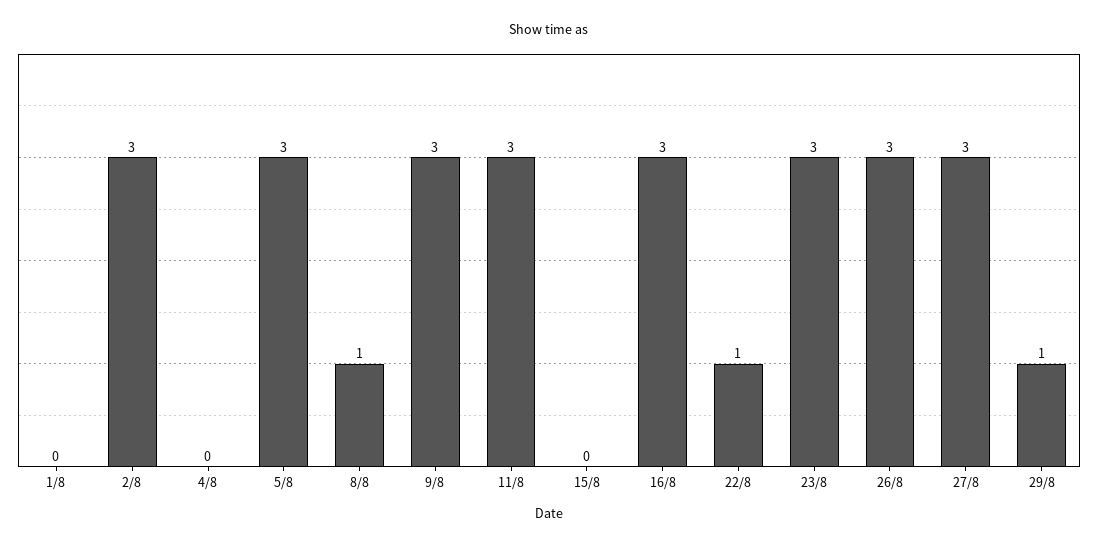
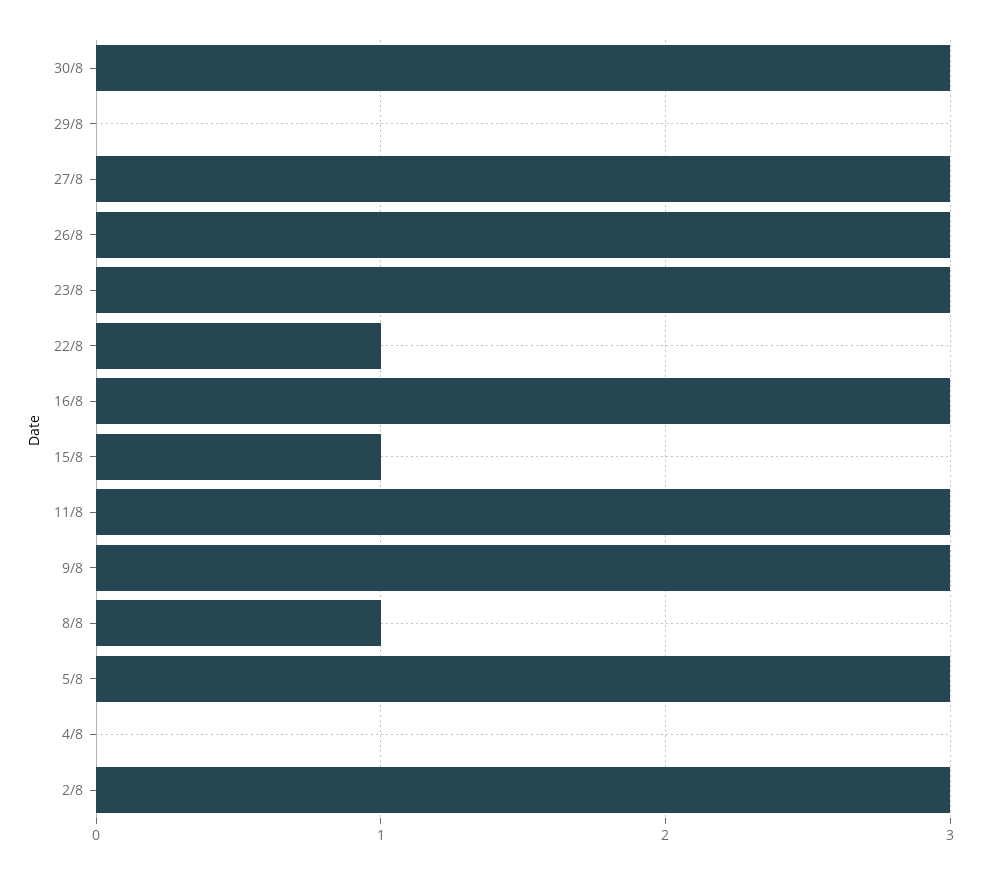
1/8: 0 -> none
15/8: 0 -> 1
29/8: 1 -> 0
30/8: none -> 3

